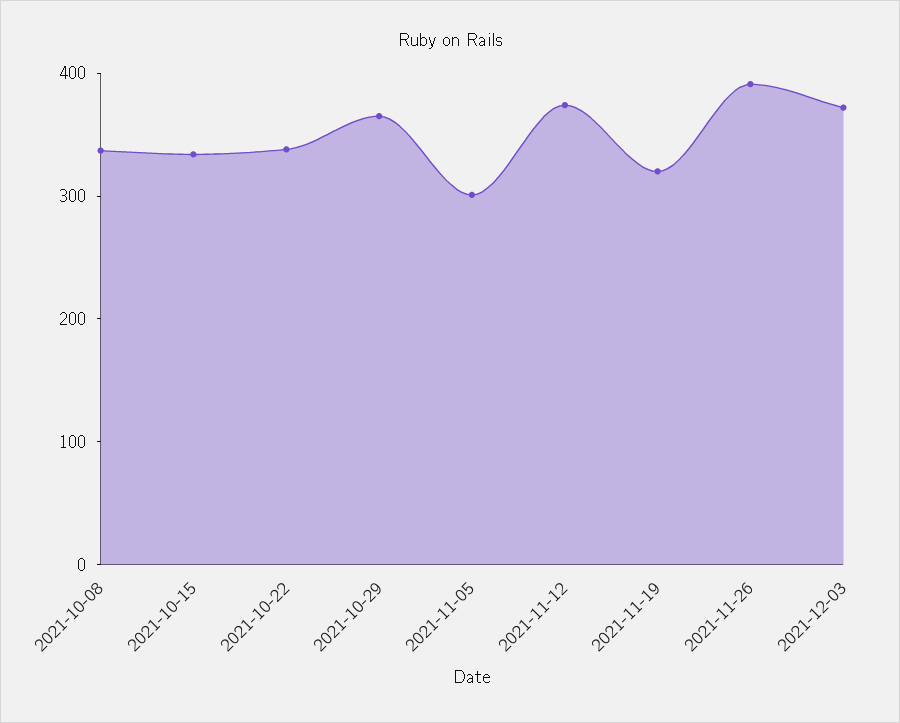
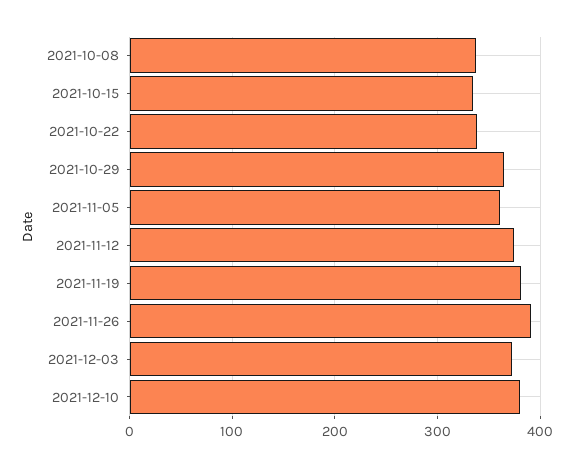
2021-11-05: 300 -> 360
2021-11-19: 320 -> 380
2021-12-10: none -> 380

